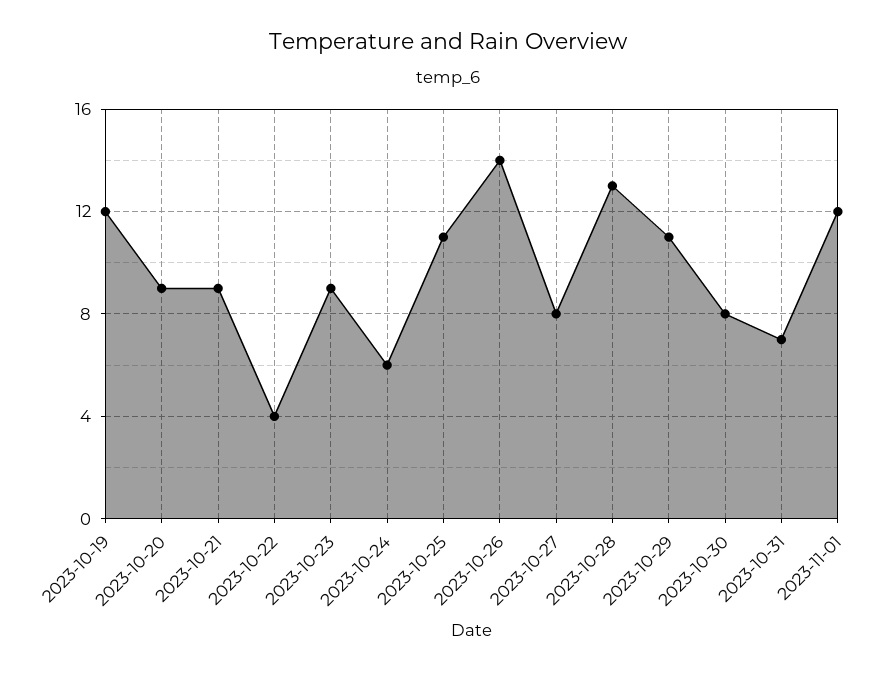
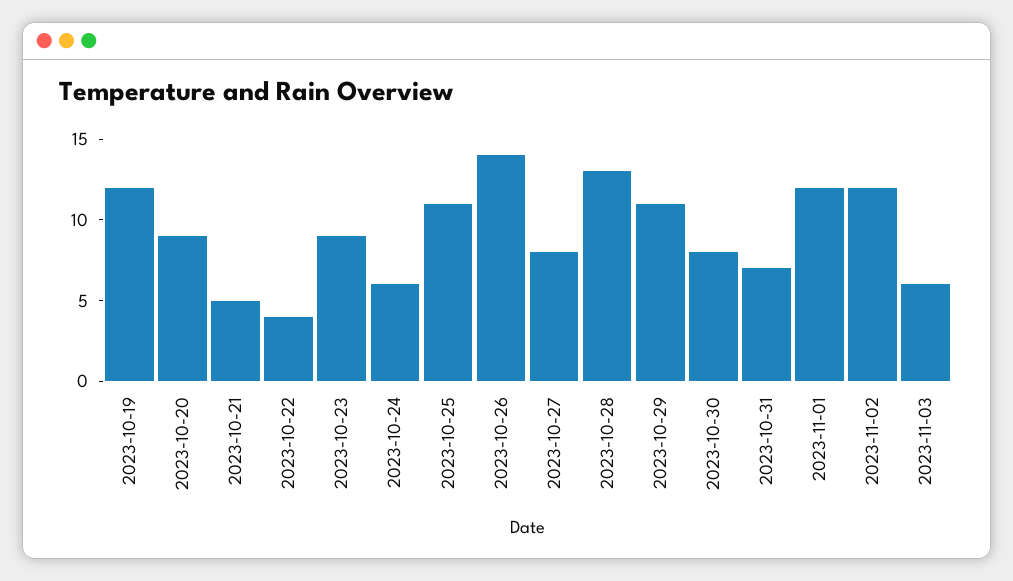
2023-10-21: 9 -> 5
2023-11-02: none -> 12
2023-11-03: none -> 6

